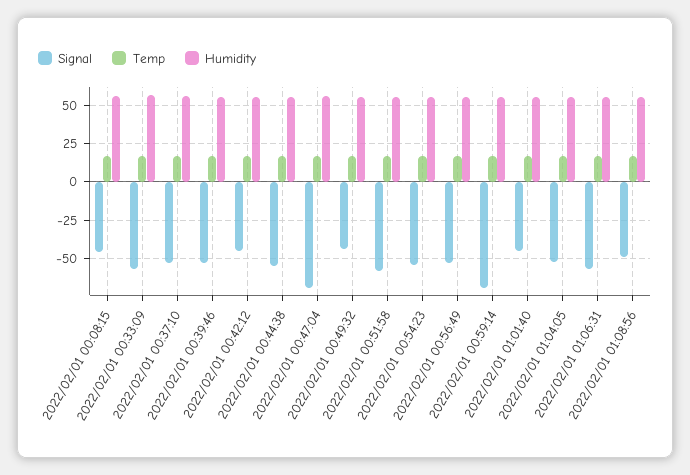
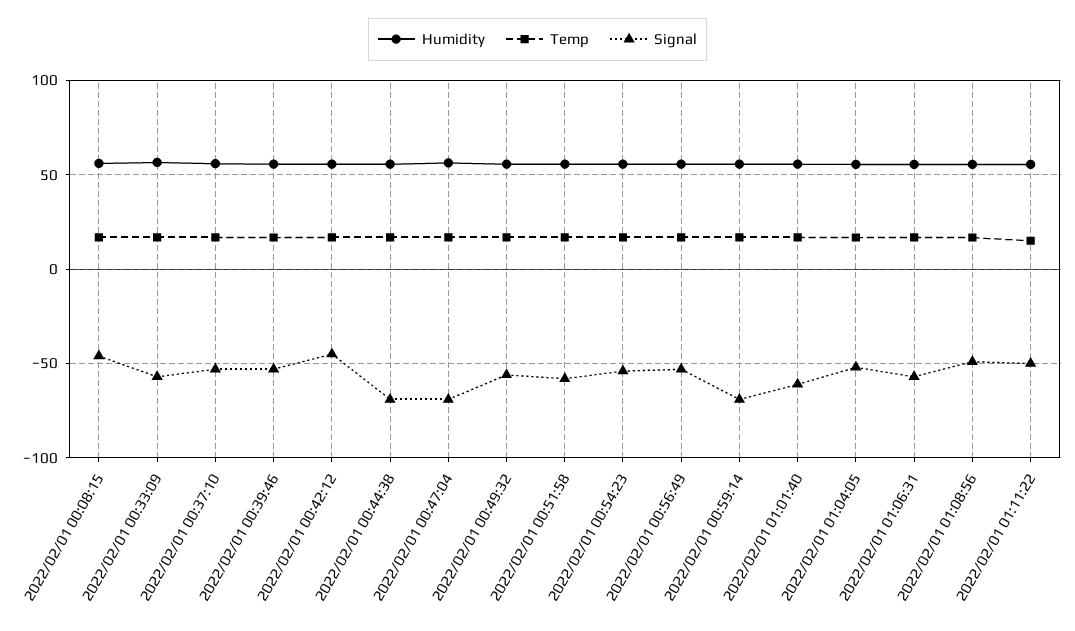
Signal, 2022/02/01 00:44:38: -55 -> -70
Signal, 2022/02/01 00:49:32: -45 -> -55
Signal, 2022/02/01 01:01:40: -45 -> -60
Humidity, 2022/02/01 01:11:22: none -> 55
Temp, 2022/02/01 01:11:22: none -> 15
Signal, 2022/02/01 01:11:22: none -> -50

